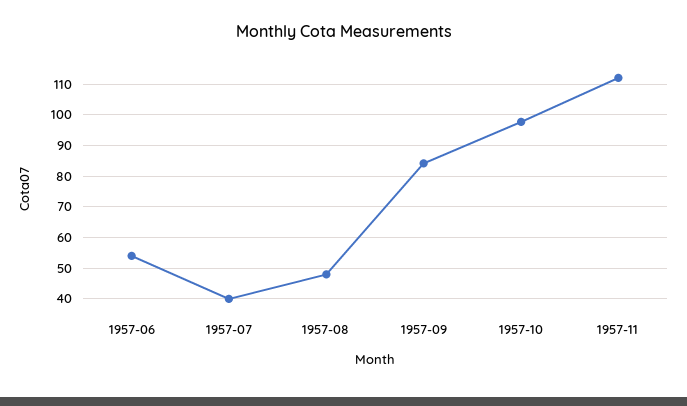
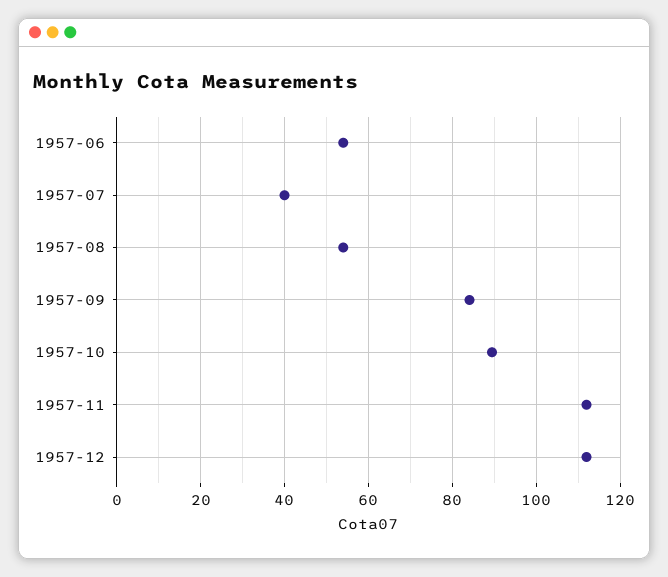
1957-08: 48 -> 54
1957-10: 98 -> 90
1957-12: none -> 112

